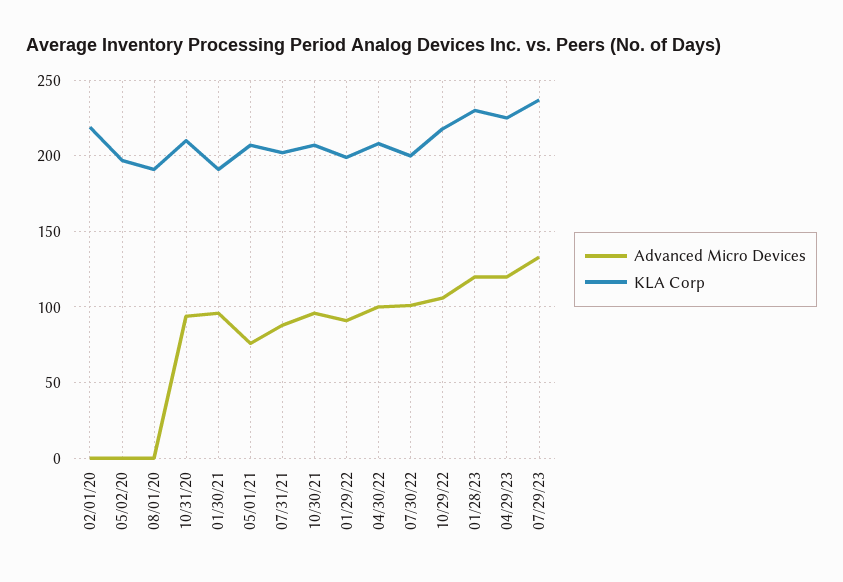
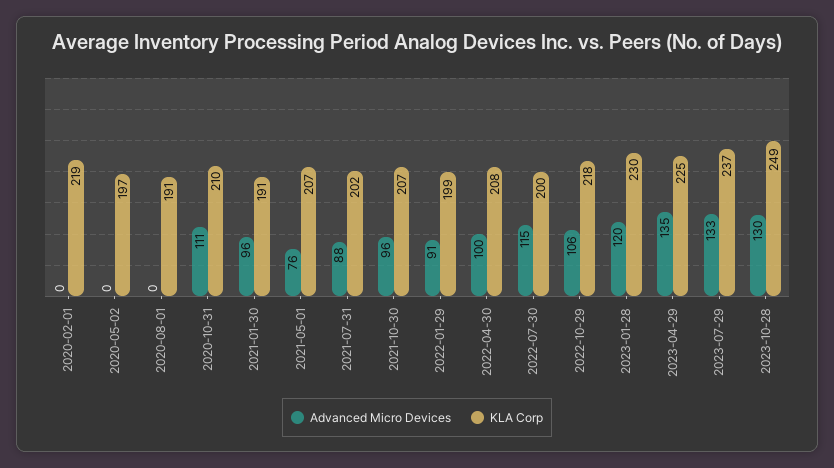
Advanced Micro Devices, 10/31/20: 95 -> 111
Advanced Micro Devices, 07/30/22: 100 -> 115
Advanced Micro Devices, 04/29/23: 120 -> 135
Advanced Micro Devices, 2023-10-28: none -> 130
KLA Corp, 2023-10-28: none -> 249

